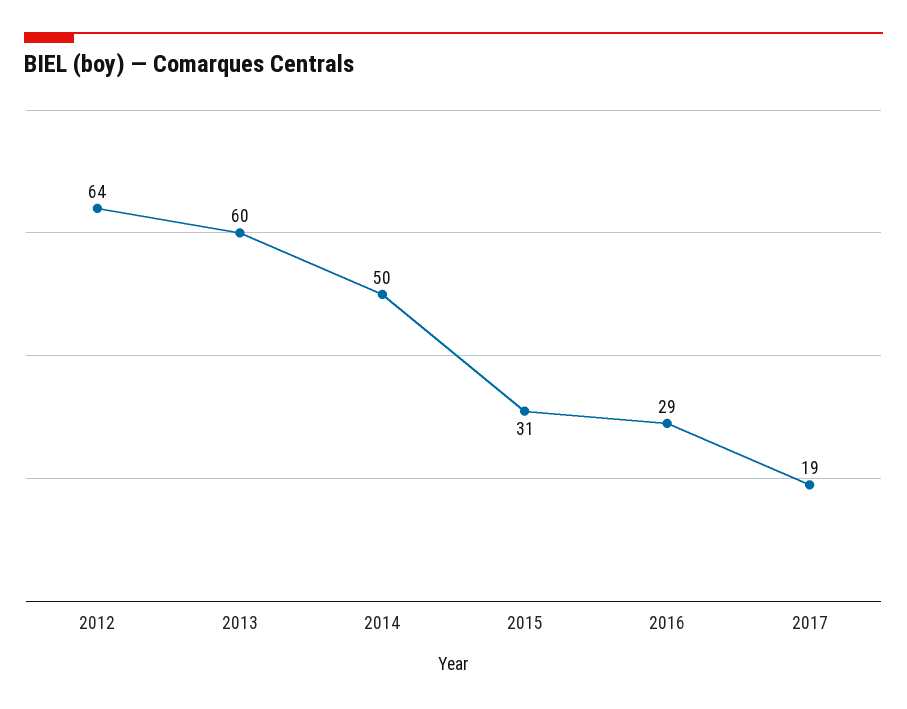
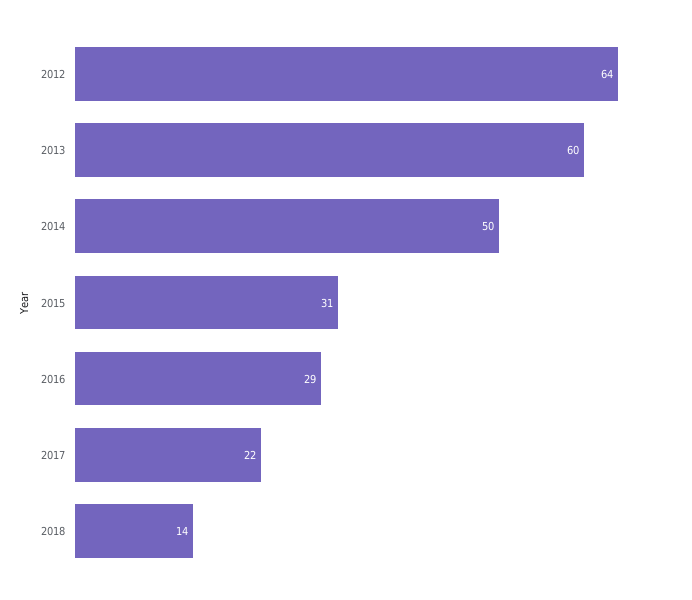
2017: 19 -> 22
2018: none -> 14

